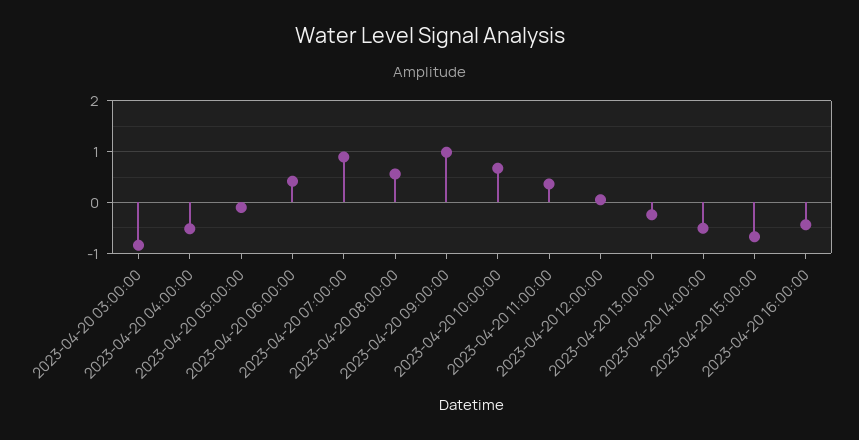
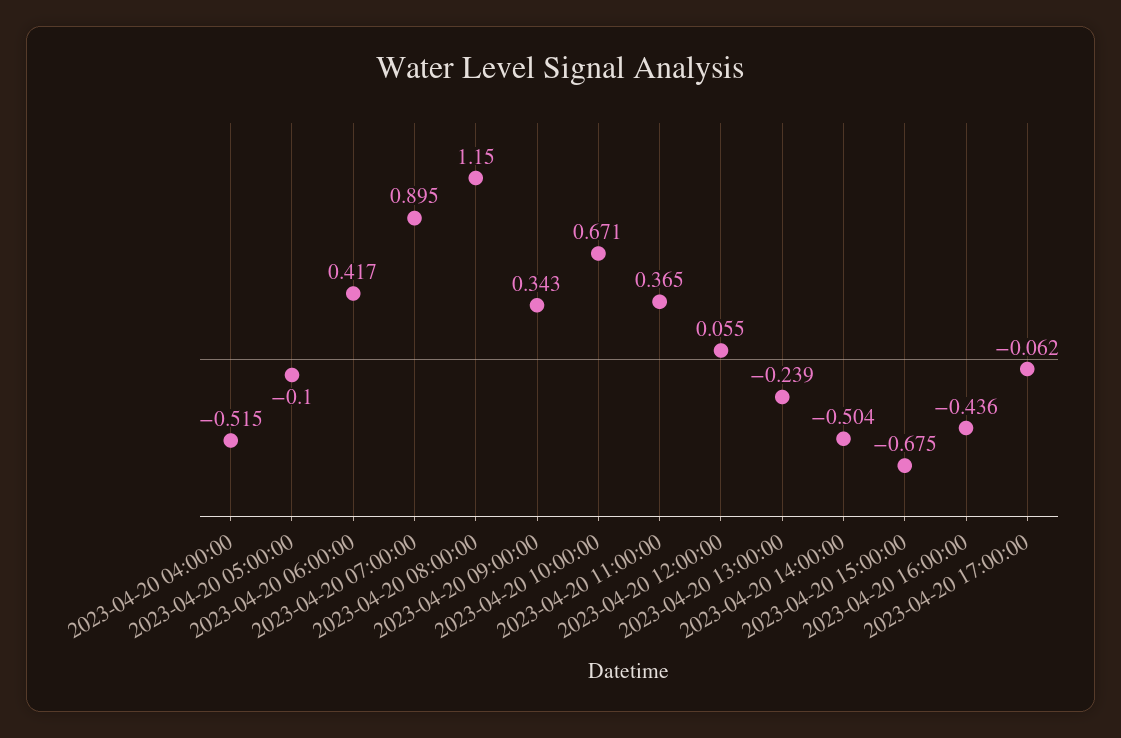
2023-04-20 03:00:00: -0.8 -> none
2023-04-20 08:00:00: 0.6 -> 1.15
2023-04-20 09:00:00: 1 -> 0.343
2023-04-20 17:00:00: none -> -0.062

